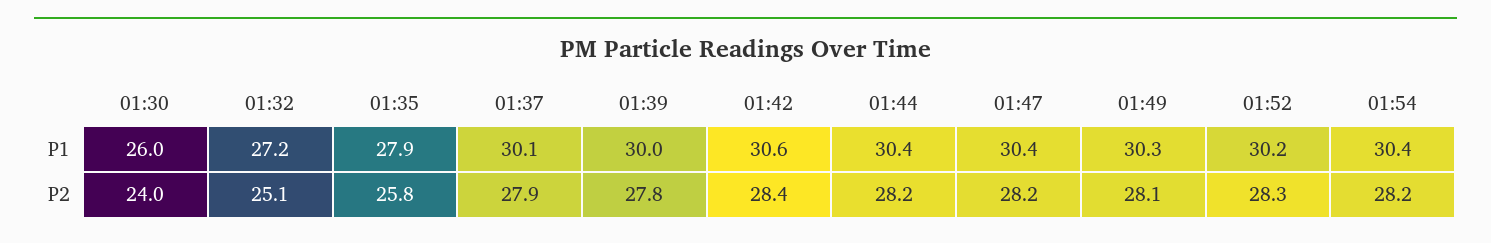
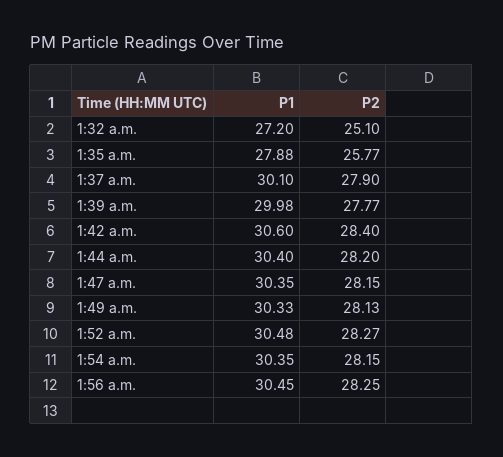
01:30, P1: 26 -> none
01:52, P1: 30.2 -> 30.48
01:30, P2: 24 -> none
1:56 a.m., P1: none -> 30.45
1:56 a.m., P2: none -> 28.25

